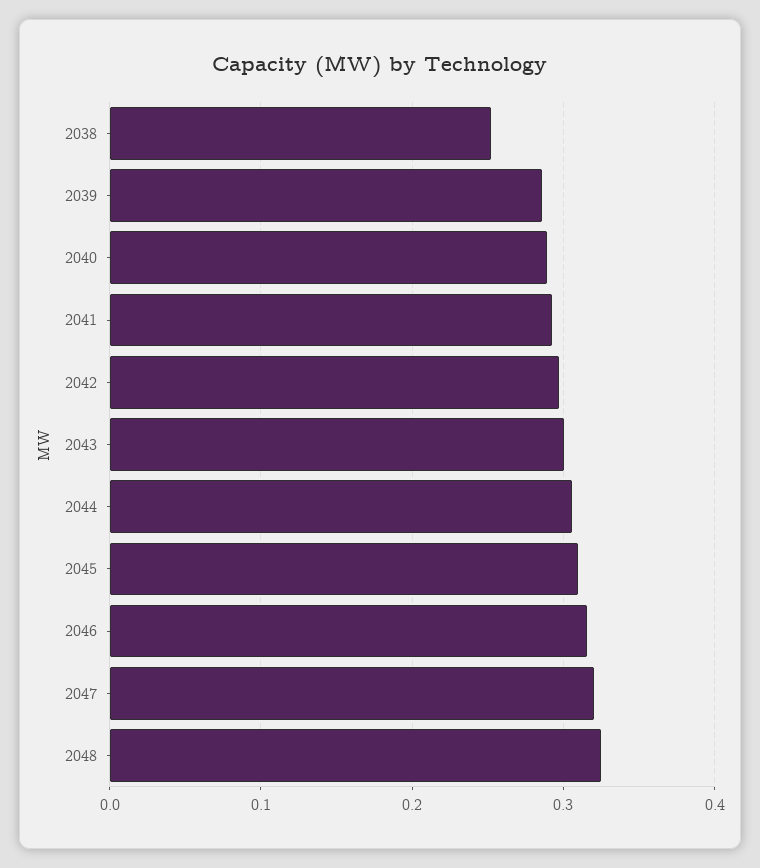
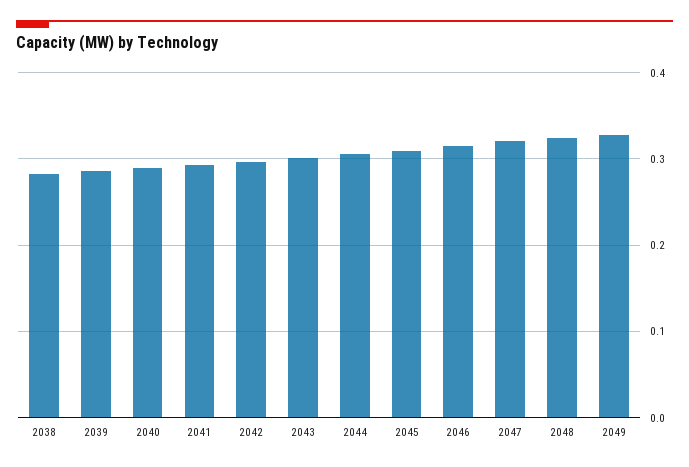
2038: 0.25 -> 0.28
2049: none -> 0.33

